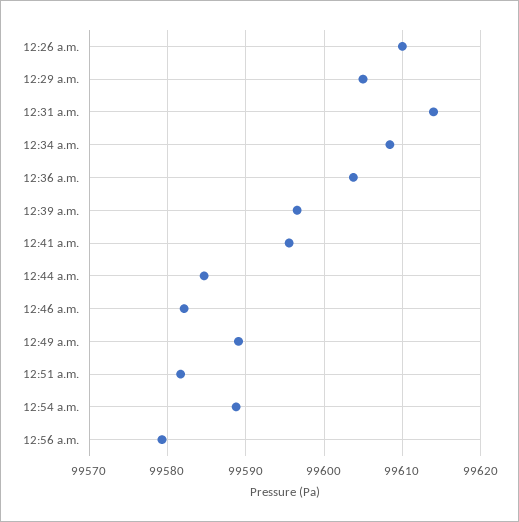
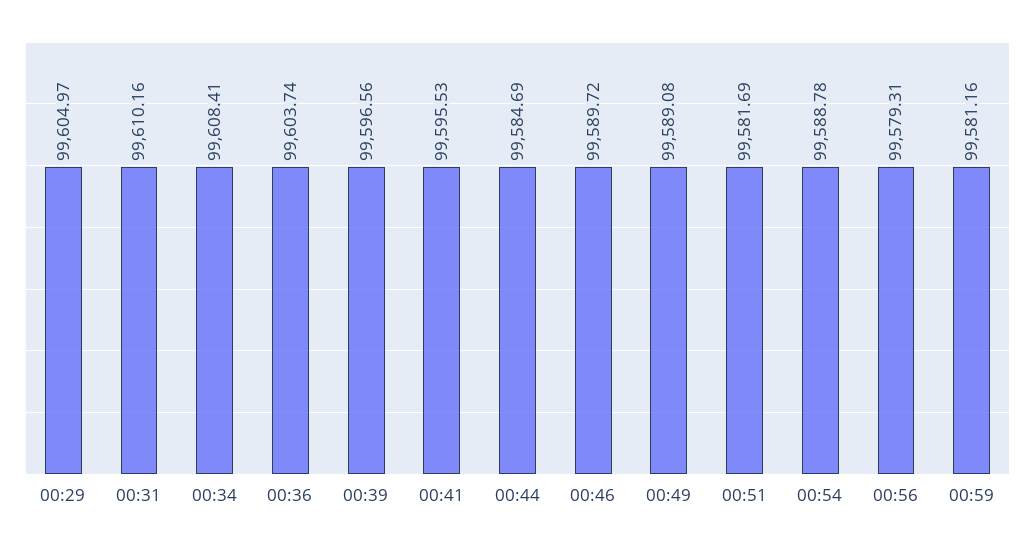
12:26 a.m.: 99610 -> none
12:31 a.m.: 99614 -> 99610.16
12:46 a.m.: 99582 -> 99589.72
00:59: none -> 99581.16

